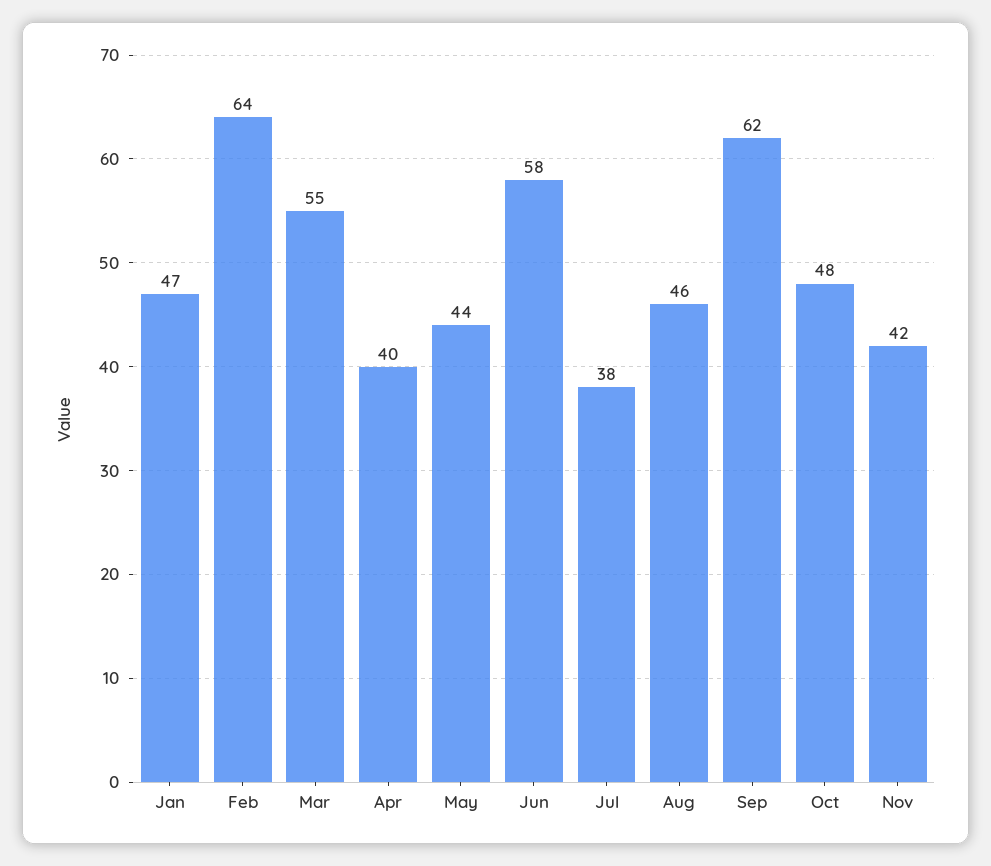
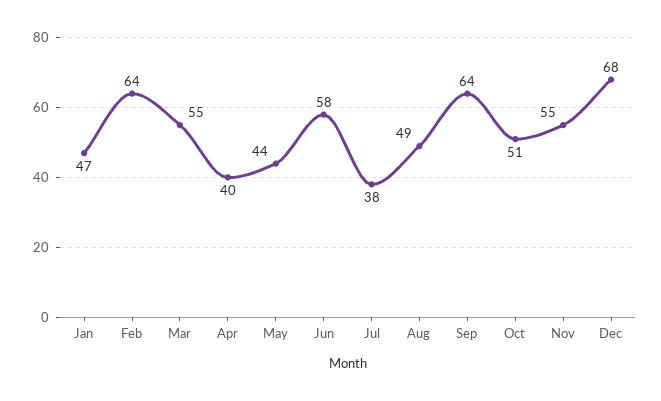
Aug: 46 -> 49
Sep: 62 -> 64
Oct: 48 -> 51
Nov: 42 -> 55
Dec: none -> 68

